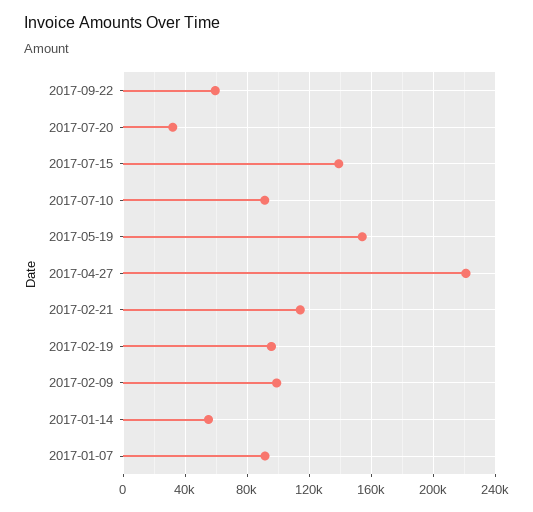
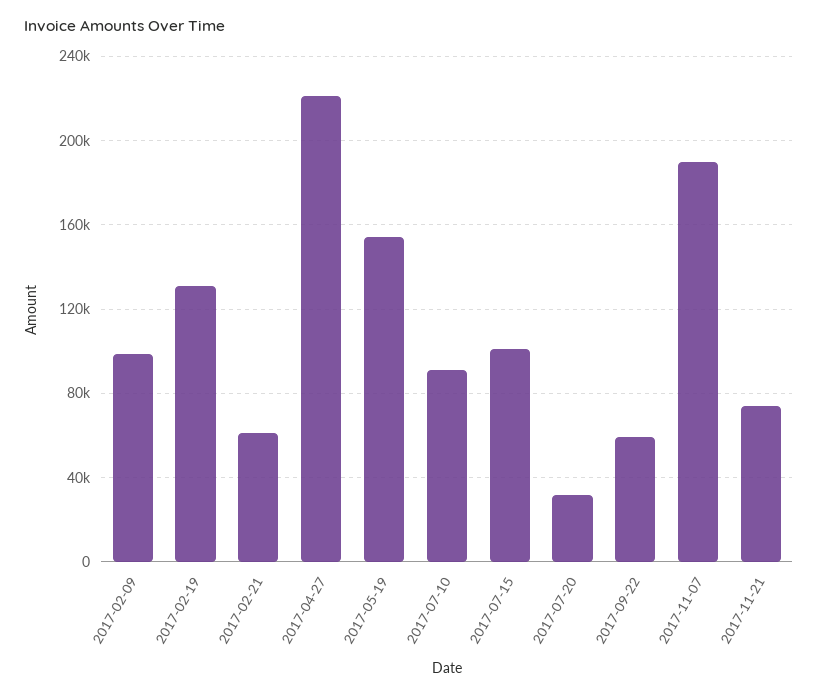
2017-07-15: 140000 -> 100000
2017-02-21: 115000 -> 60000
2017-02-19: 95000 -> 130000
2017-01-14: 55000 -> none
2017-01-07: 90000 -> none
2017-11-07: none -> 190000
2017-11-21: none -> 75000

